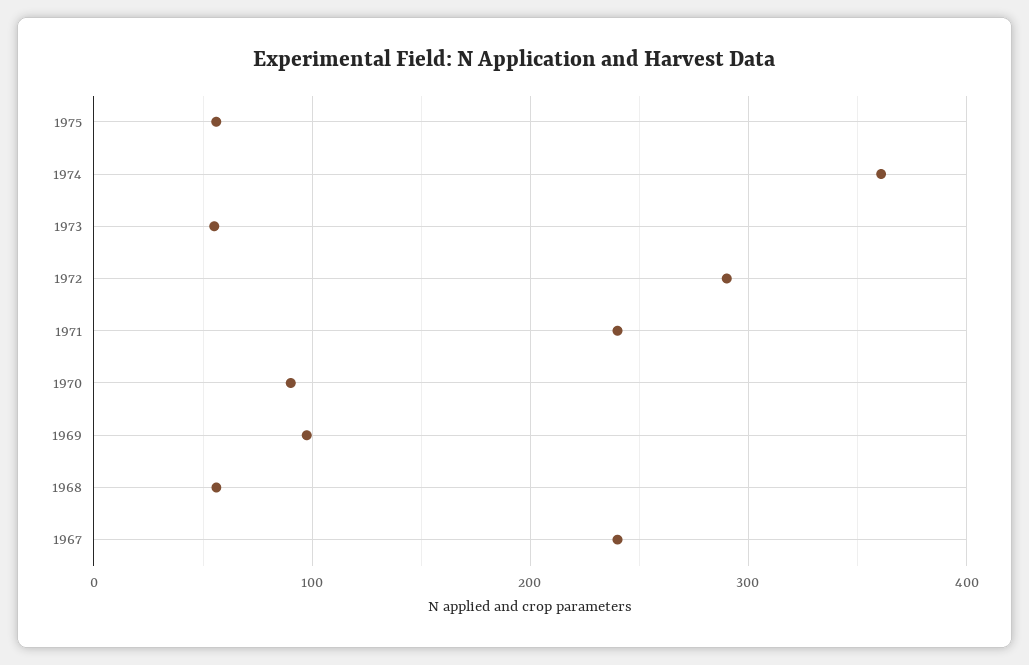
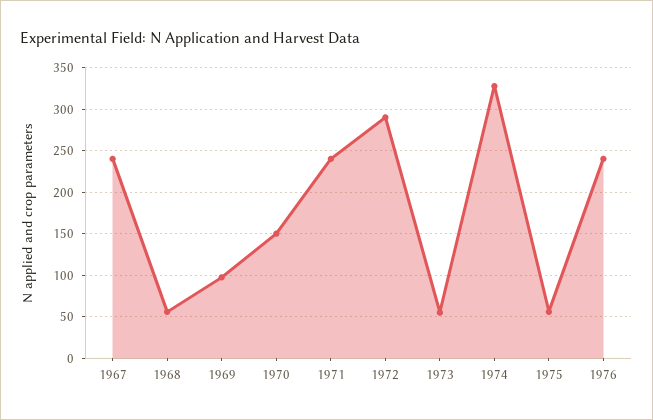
1974: 360 -> 330
1970: 90 -> 150
1976: none -> 240

